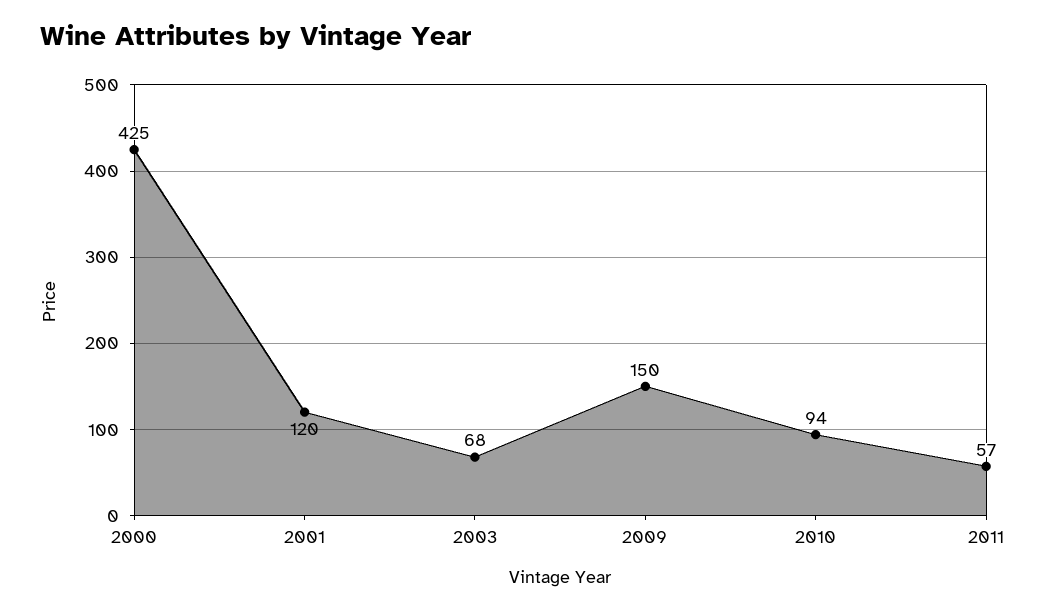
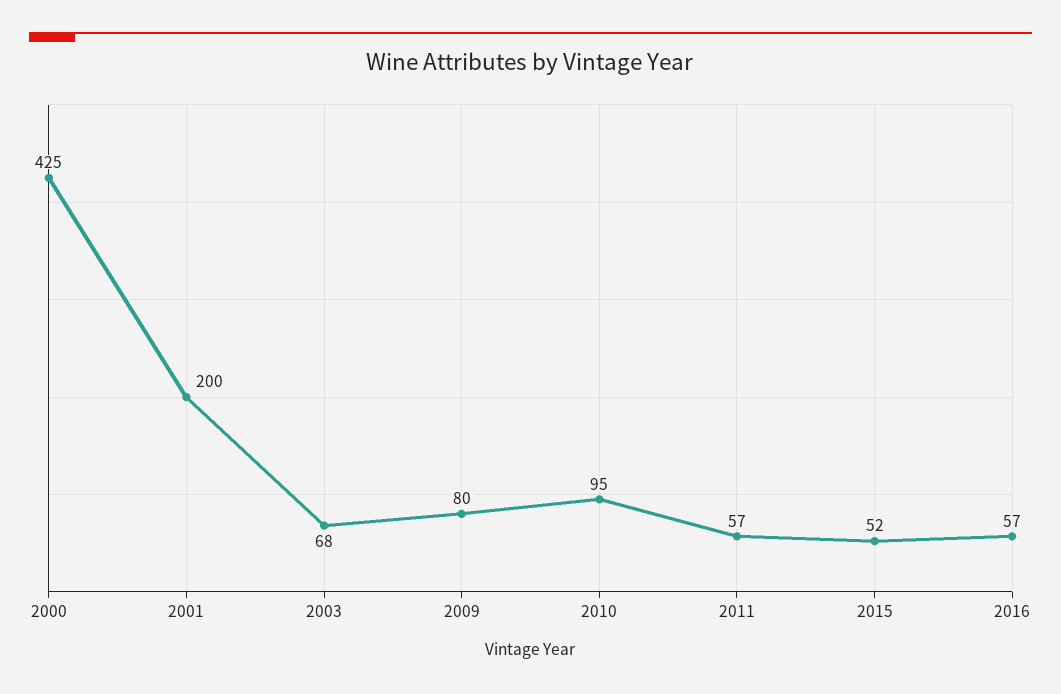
2001: 120 -> 200
2009: 150 -> 80
2010: 94 -> 95
2015: none -> 52
2016: none -> 57

